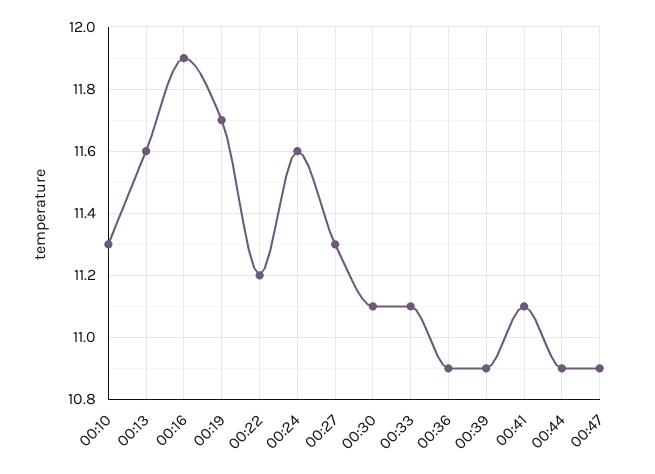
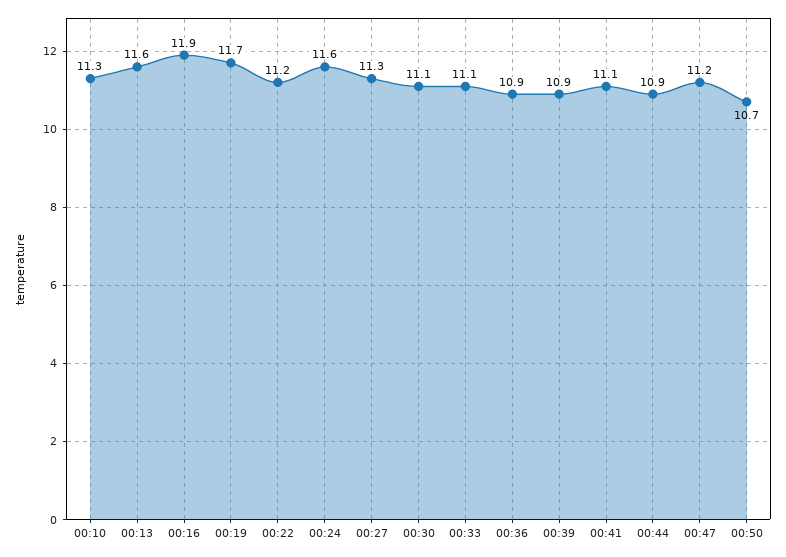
00:47: 10.9 -> 11.2
00:50: none -> 10.7

